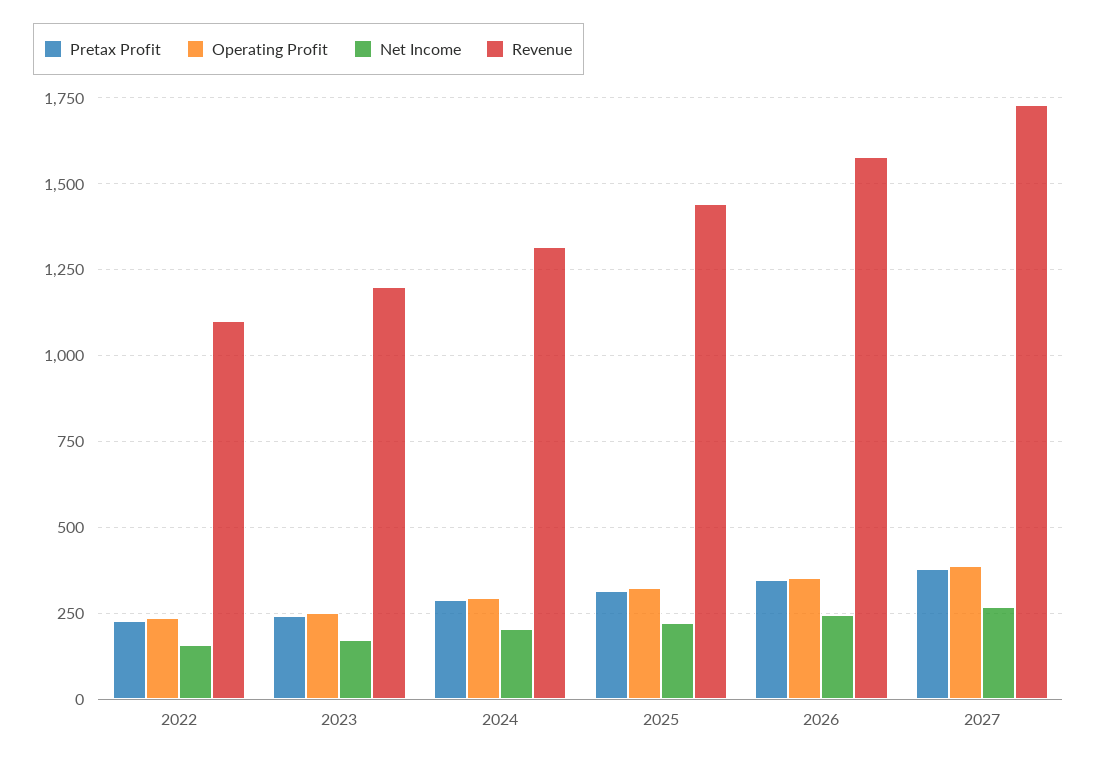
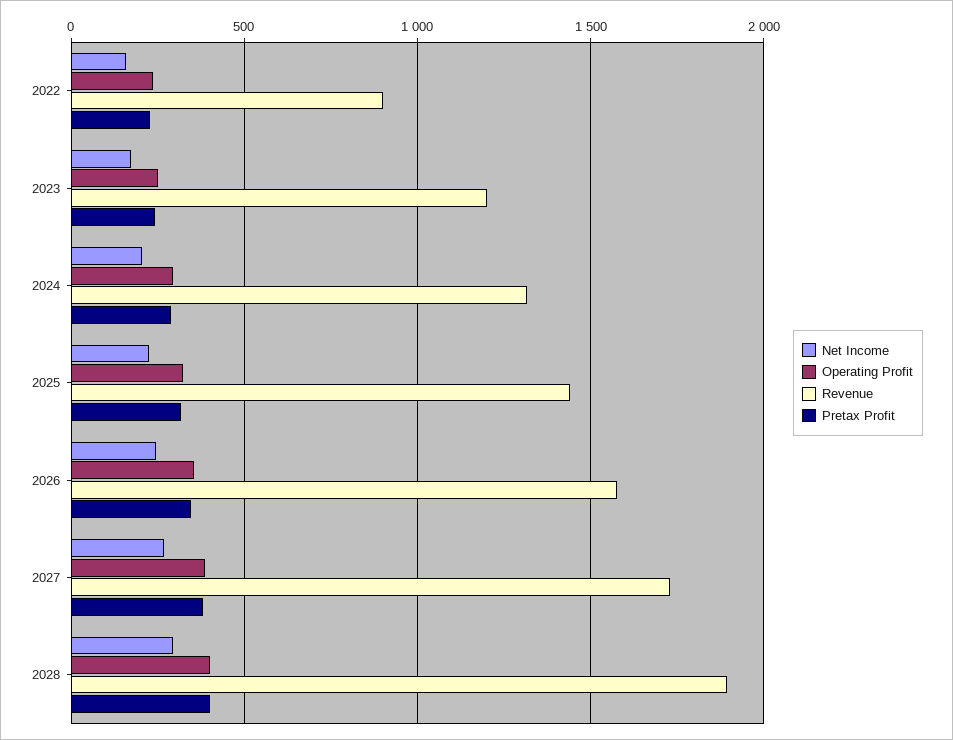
Revenue, 2022: 1100 -> 900
Net Income, 2028: none -> 300
Operating Profit, 2028: none -> 400
Revenue, 2028: none -> 1900
Pretax Profit, 2028: none -> 400

